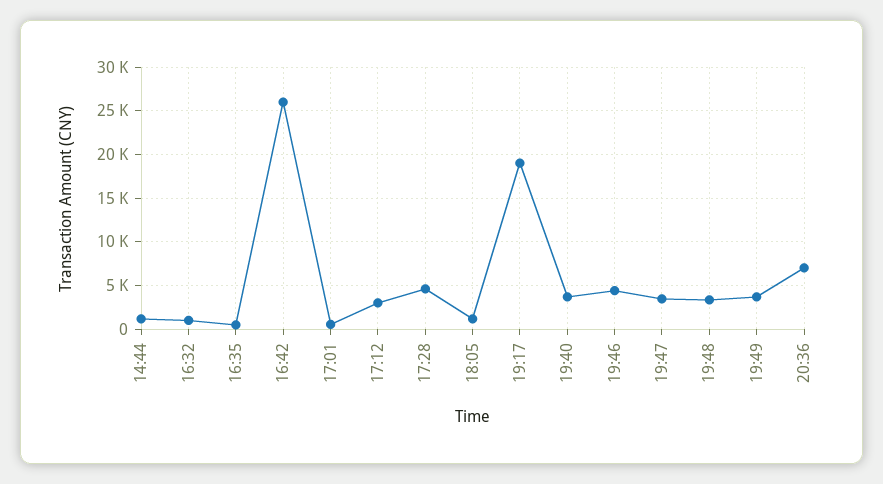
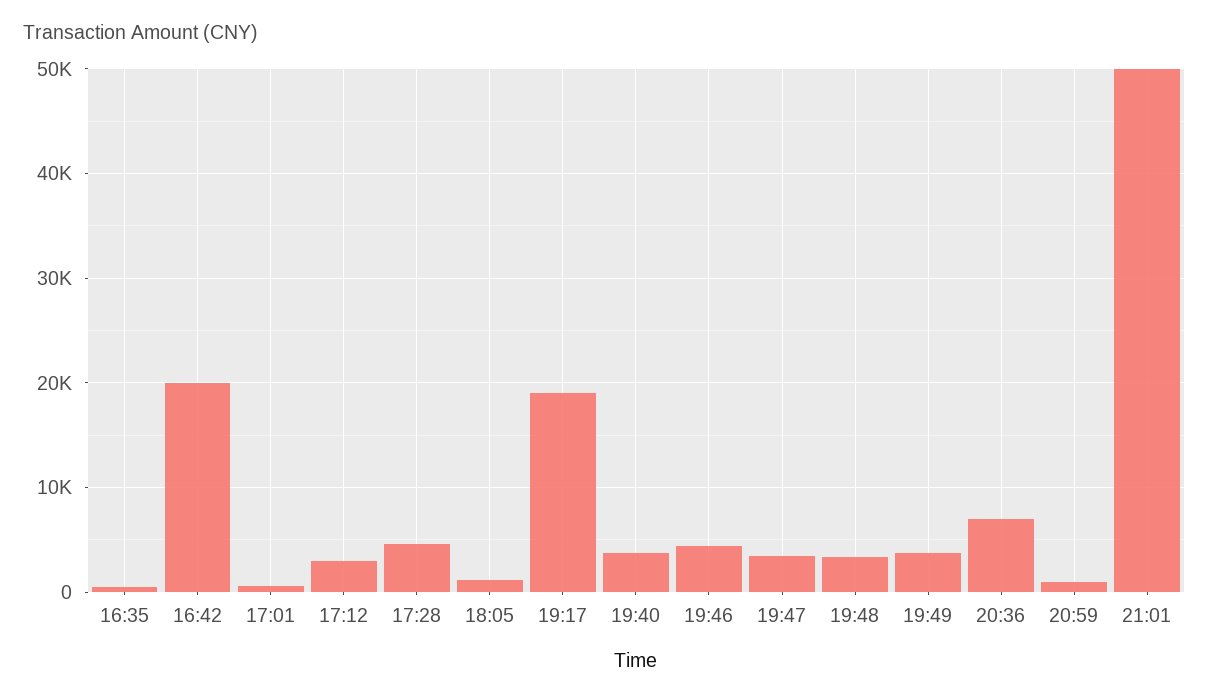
14:44: 1000 -> none
16:32: 1000 -> none
16:42: 26000 -> 20000
20:59: none -> 1000
21:01: none -> 50000

